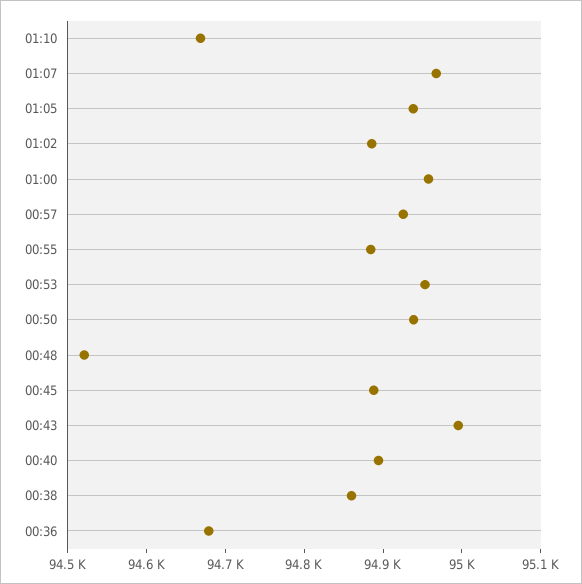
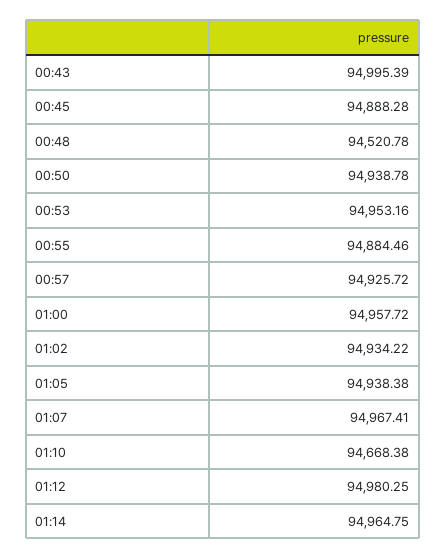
01:02: 94880 -> 94934.22
00:40: 94900 -> none
00:38: 94860 -> none
00:36: 94680 -> none
01:12: none -> 94980.25
01:14: none -> 94964.75

